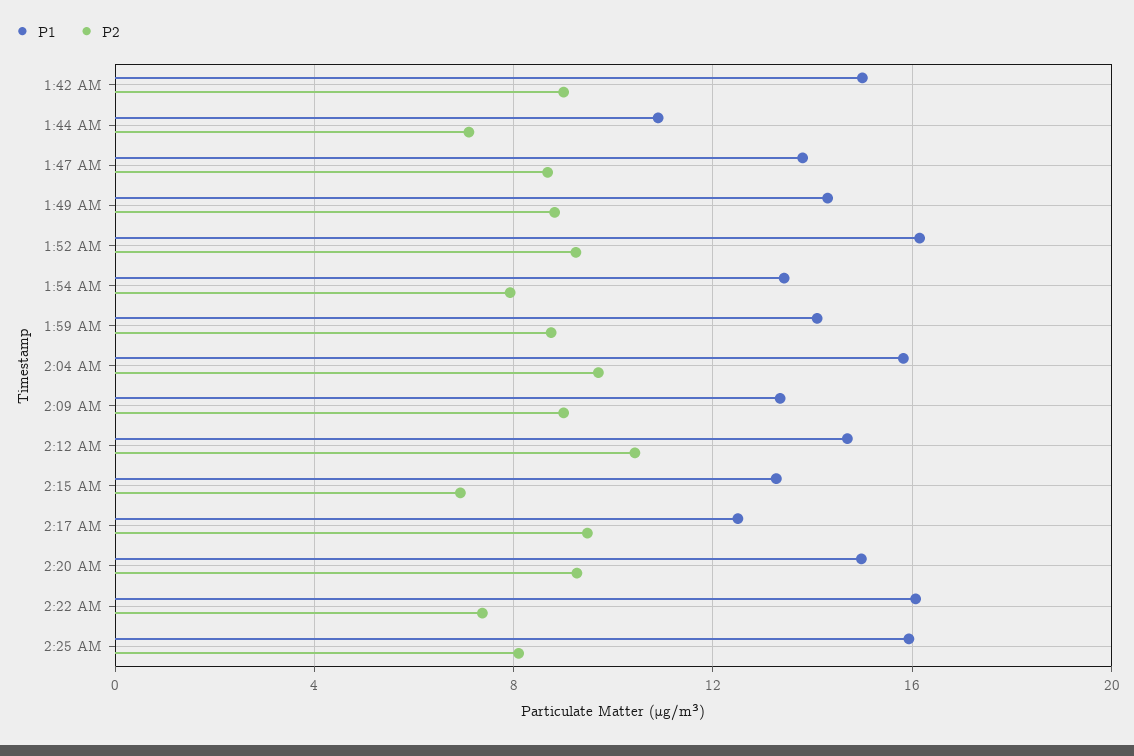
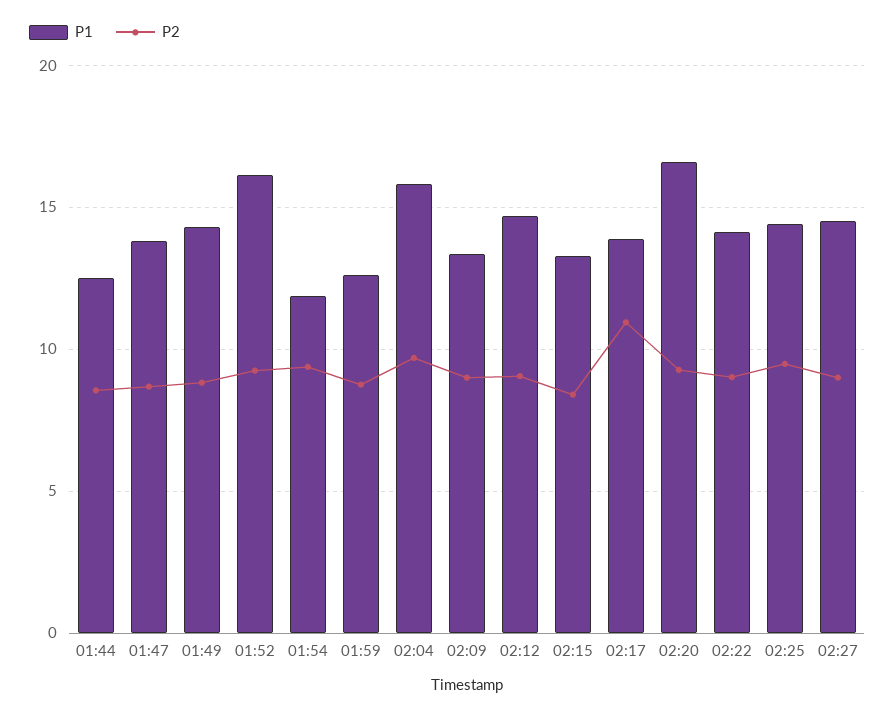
P1, 1:42 AM: 15 -> none
P2, 1:42 AM: 9 -> none
P1, 1:44 AM: 11 -> 12.5
P2, 1:44 AM: 7 -> 8.5
P1, 1:54 AM: 13.5 -> 12
P2, 1:54 AM: 8 -> 9.5
P1, 1:59 AM: 14 -> 12.5
P2, 2:12 AM: 10.5 -> 9
P2, 2:15 AM: 7 -> 8.5
P1, 2:17 AM: 12.5 -> 14
P2, 2:17 AM: 9.5 -> 11
P1, 2:20 AM: 15 -> 16.5
P1, 2:22 AM: 16 -> 14
P2, 2:22 AM: 7.5 -> 9
P1, 2:25 AM: 16 -> 14.5
P2, 2:25 AM: 8 -> 9.5
P1, 02:27: none -> 14.5
P2, 02:27: none -> 9

